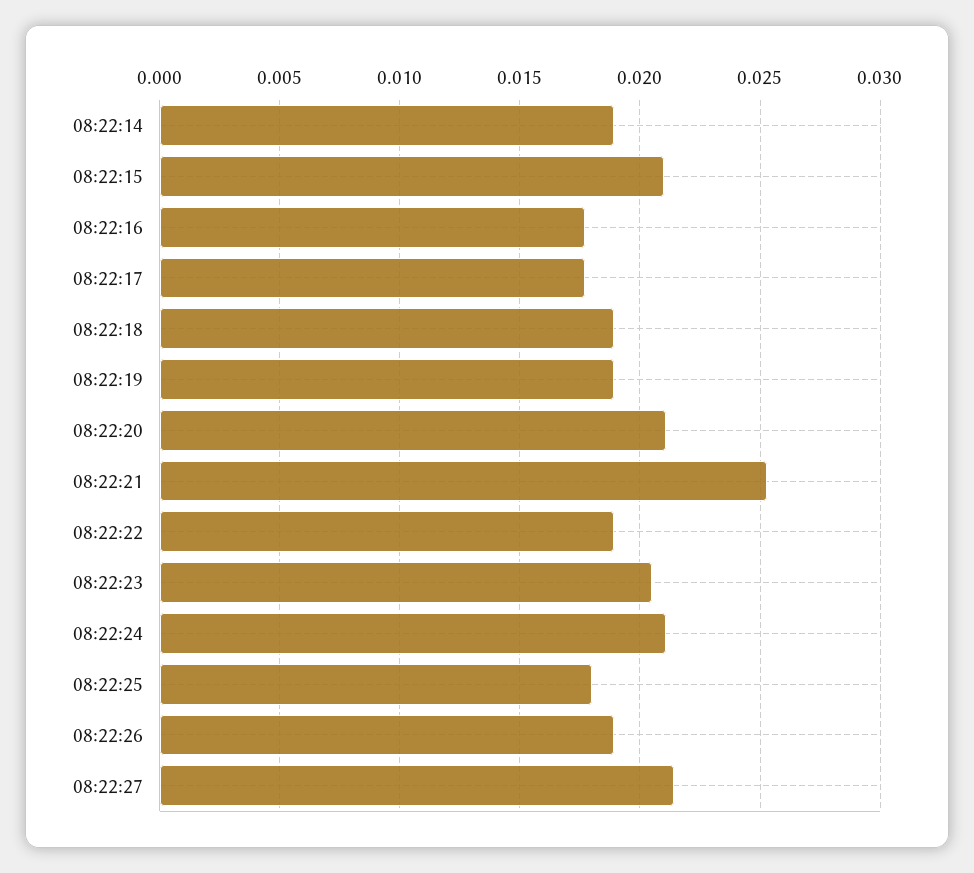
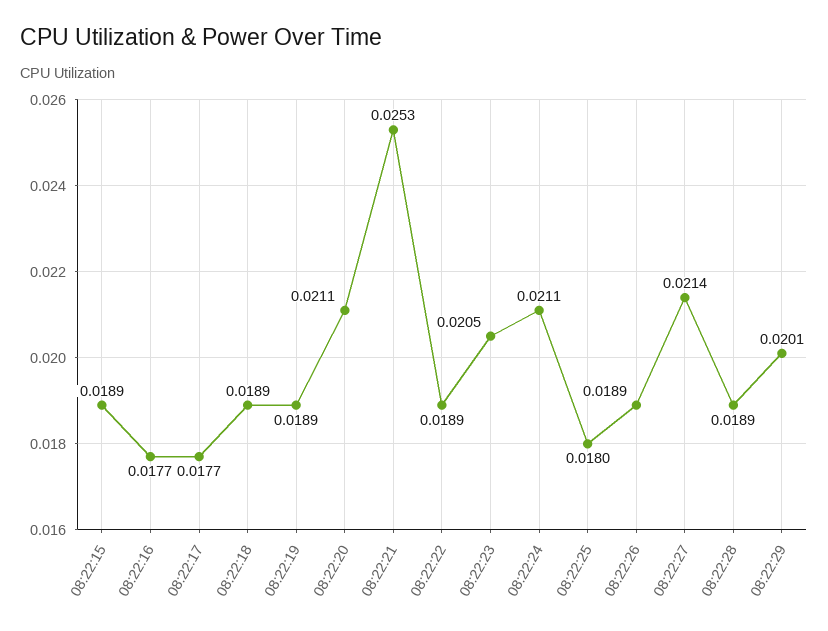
08:22:14: 0.019 -> none
08:22:15: 0.021 -> 0.0189
08:22:28: none -> 0.0189
08:22:29: none -> 0.0201

